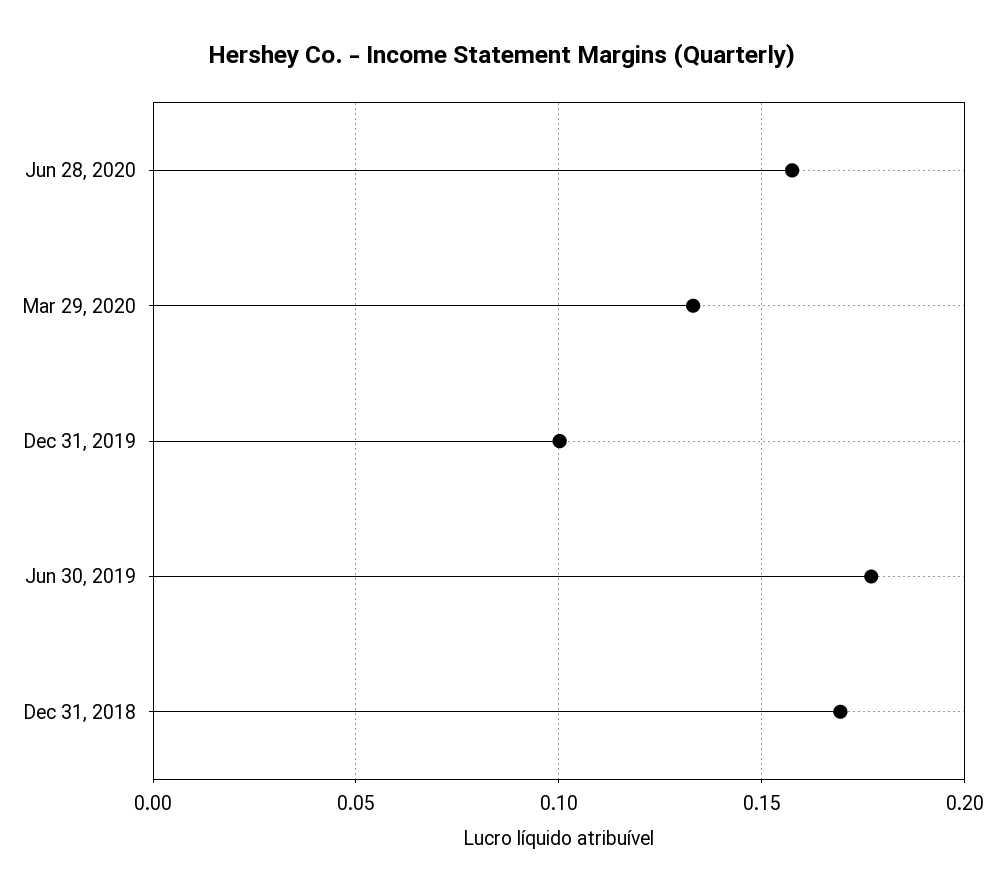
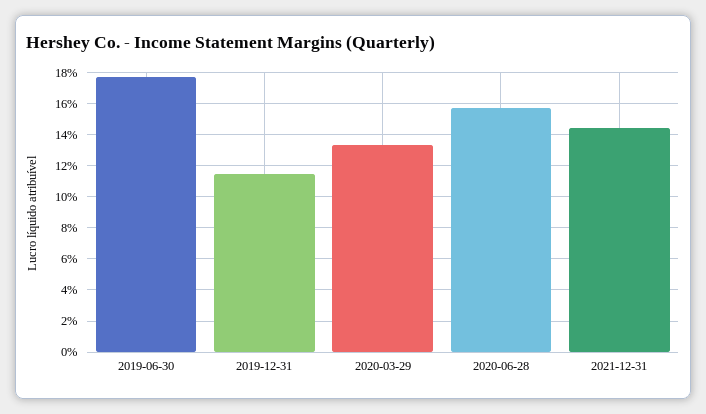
Dec 31, 2019: 0.1 -> 0.115
Dec 31, 2018: 0.17 -> none
2021-12-31: none -> 0.145

